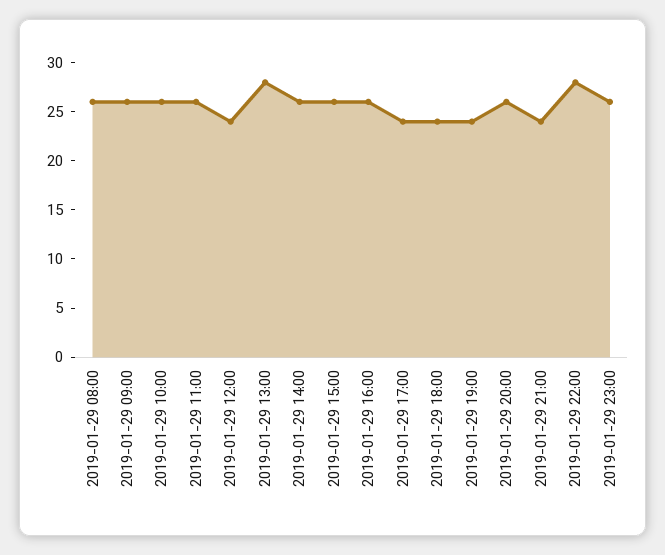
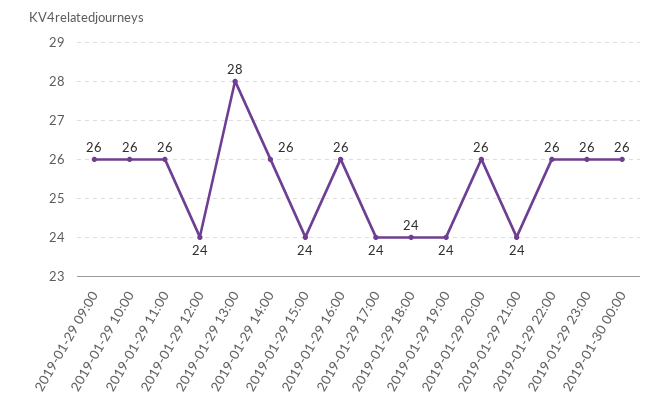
2019-01-29 08:00: 26 -> none
2019-01-29 15:00: 26 -> 24
2019-01-29 22:00: 28 -> 26
2019-01-30 00:00: none -> 26

